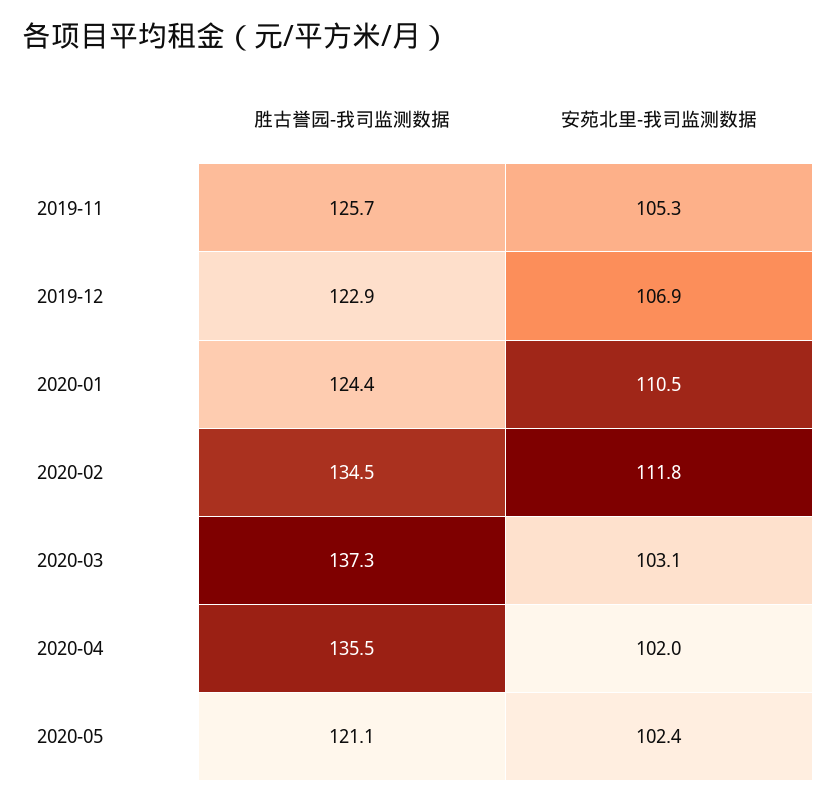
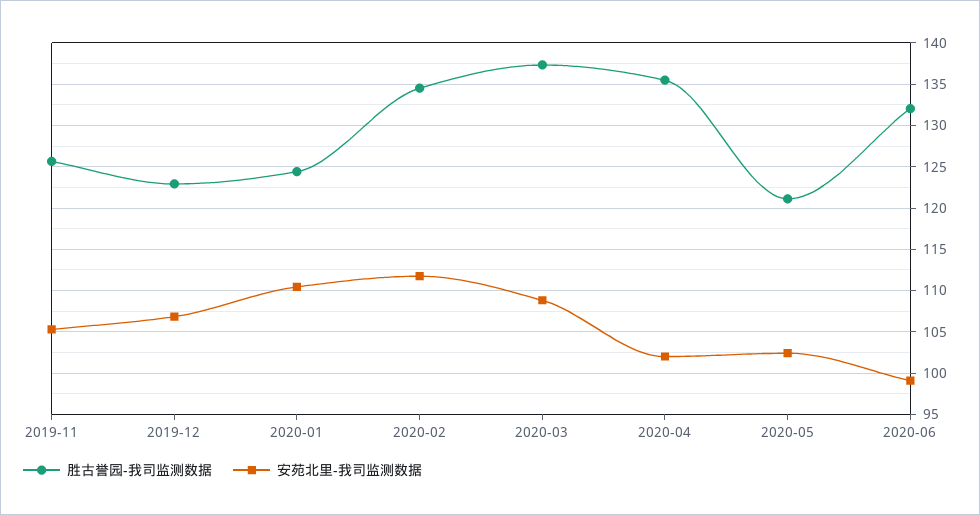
安苑北里-我司监测数据, 2020-03: 103.1 -> 109
胜古誉园-我司监测数据, 2020-06: none -> 132
安苑北里-我司监测数据, 2020-06: none -> 99

